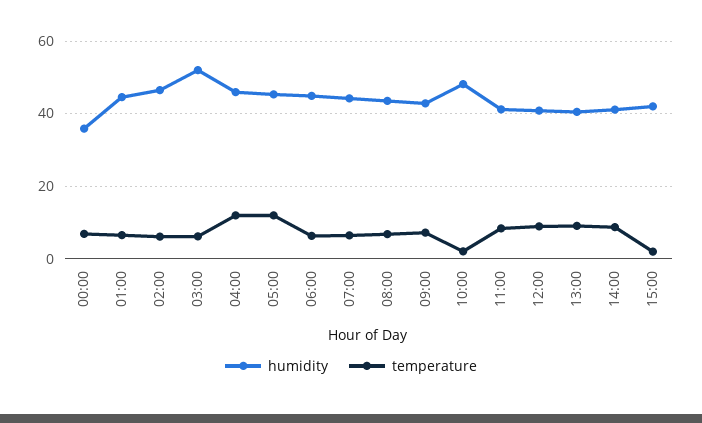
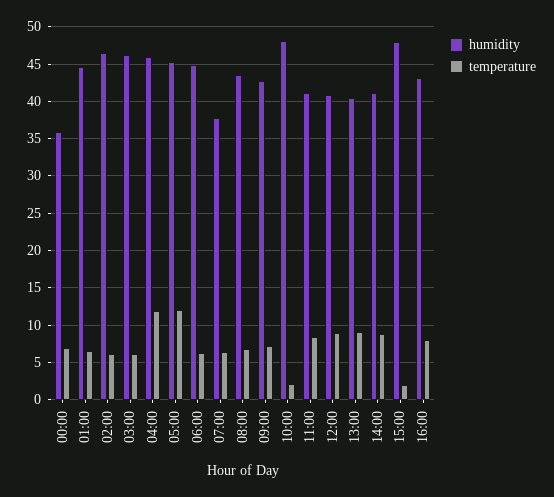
humidity, 03:00: 52 -> 46
humidity, 07:00: 44 -> 38
humidity, 15:00: 42 -> 48
humidity, 16:00: none -> 43
temperature, 16:00: none -> 8

